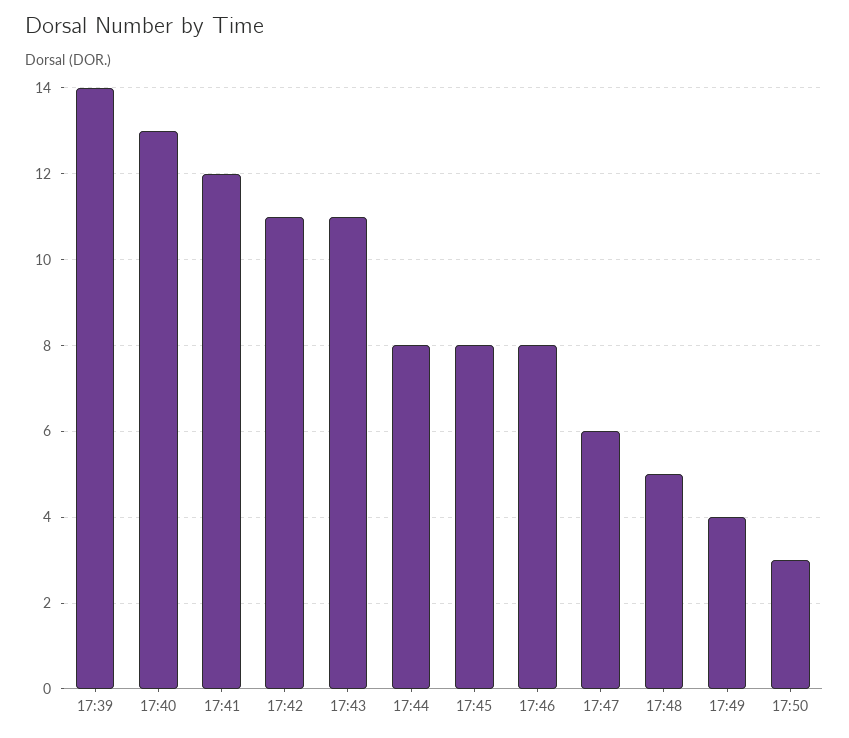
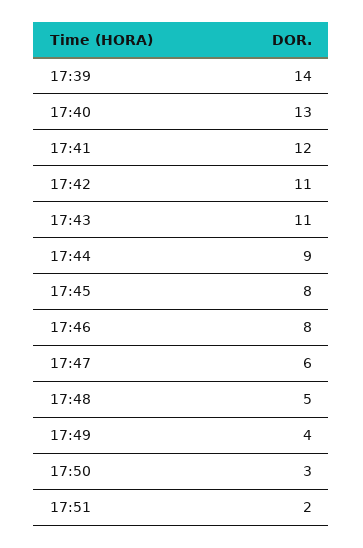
17:44: 8 -> 9
17:51: none -> 2

